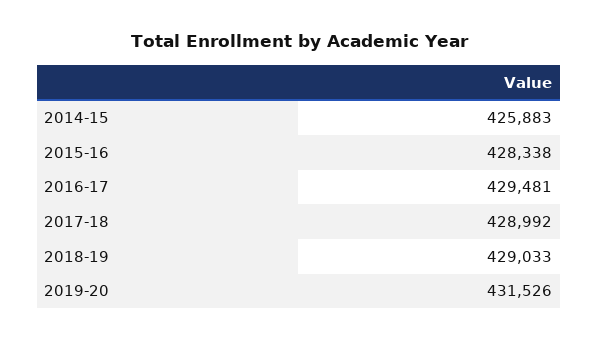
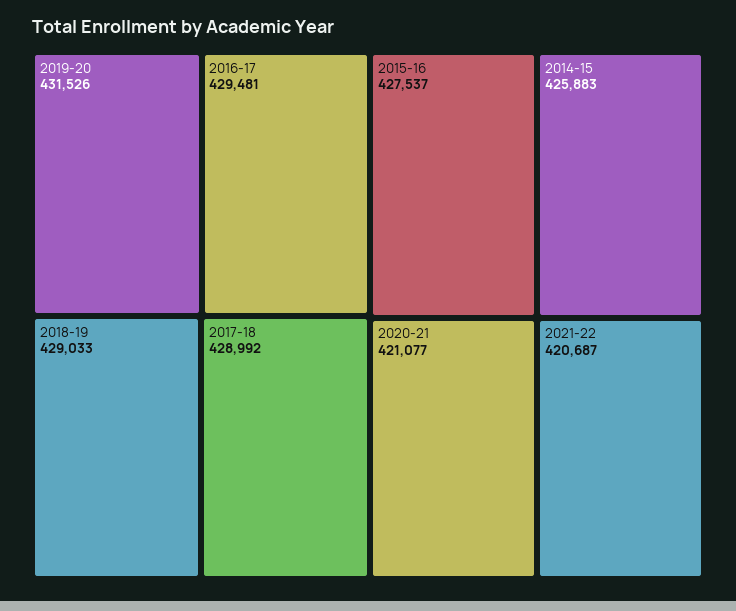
2015-16: 428338 -> 427537
2020-21: none -> 421077
2021-22: none -> 420687

